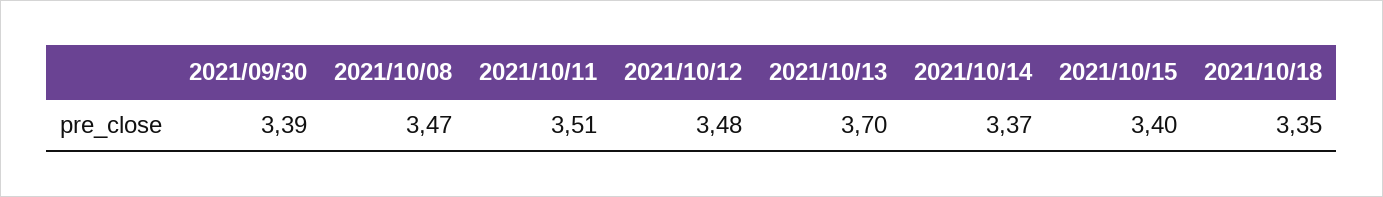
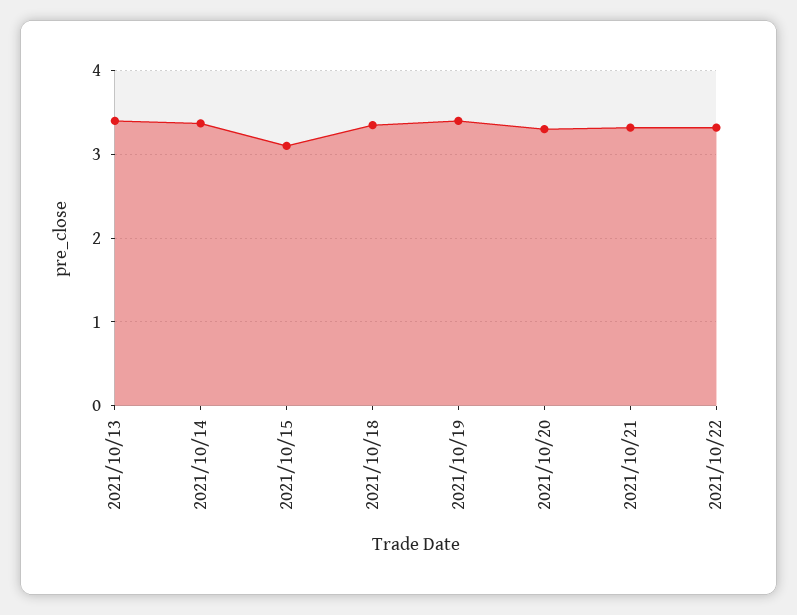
2021/09/30: 3.39 -> none
2021/10/08: 3.47 -> none
2021/10/11: 3.51 -> none
2021/10/12: 3.48 -> none
2021/10/13: 3.7 -> 3.4
2021/10/15: 3.4 -> 3.1
2021/10/19: none -> 3.4
2021/10/20: none -> 3.3
2021/10/21: none -> 3.3
2021/10/22: none -> 3.3

